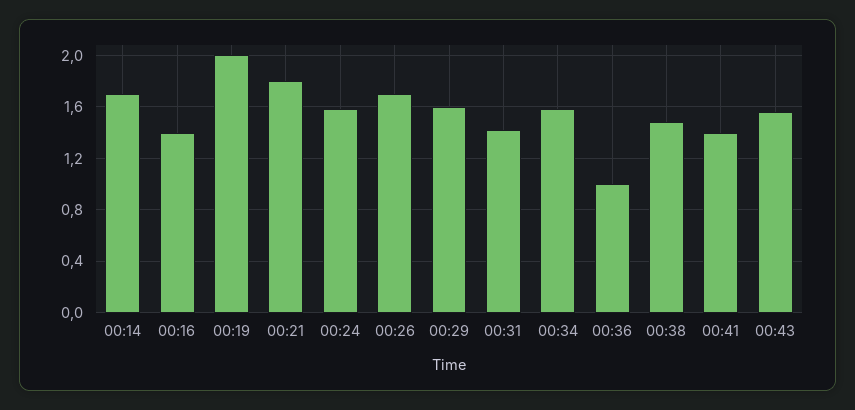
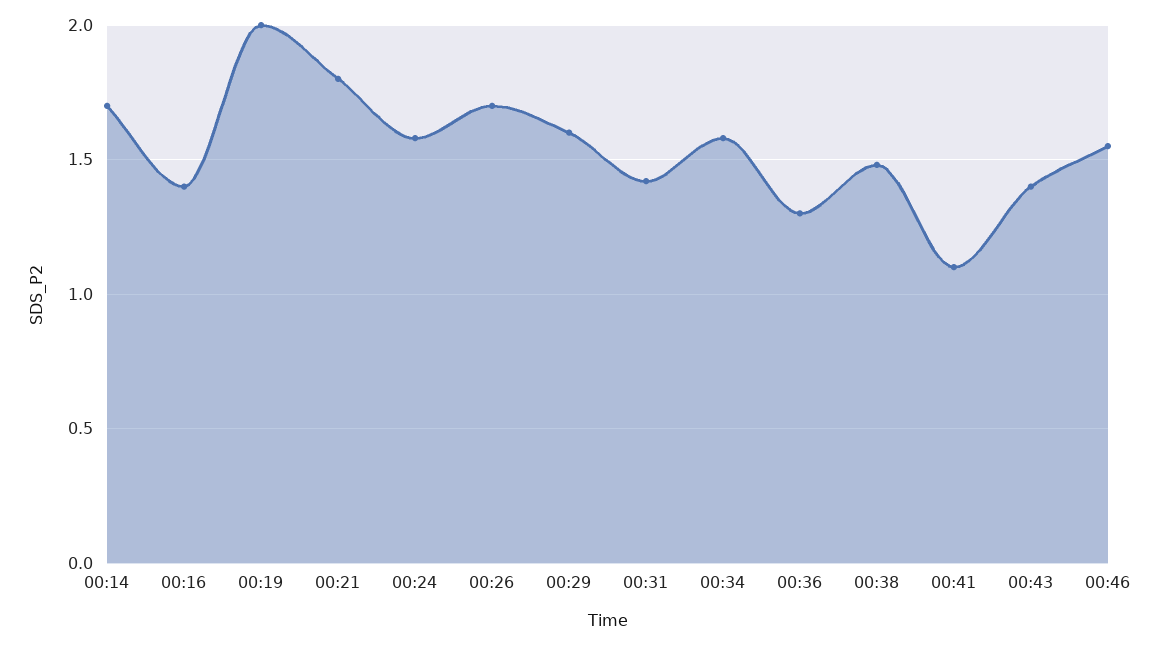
00:36: 1 -> 1.3
00:41: 1.4 -> 1.1
00:43: 1.55 -> 1.4
00:46: none -> 1.55

